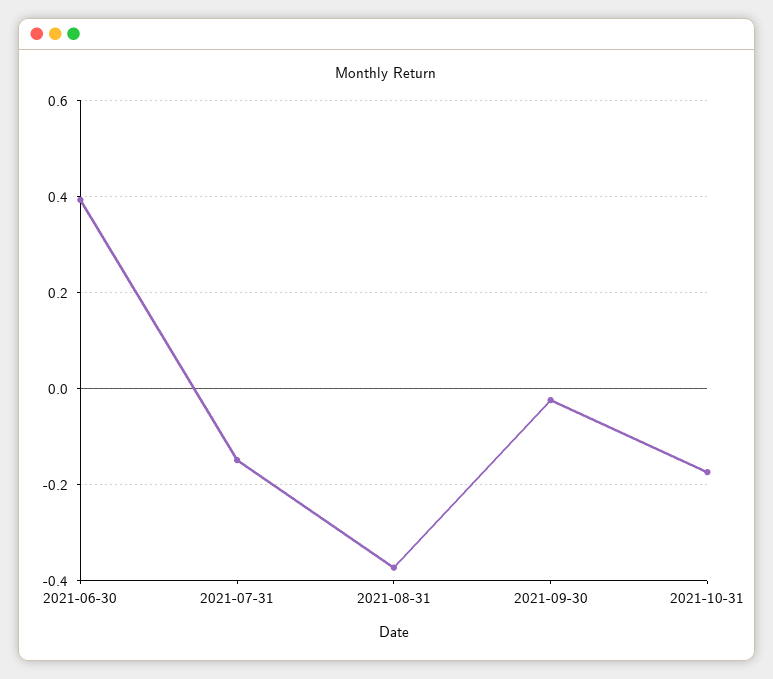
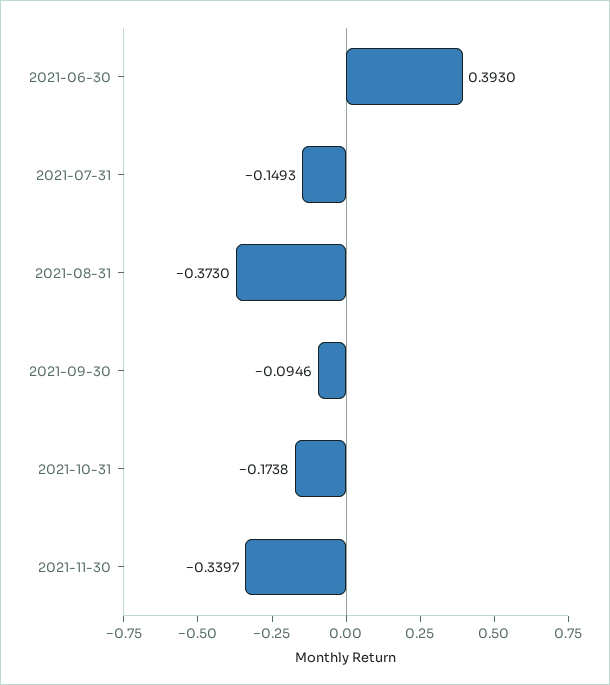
2021-09-30: -0.02 -> -0.0946
2021-11-30: none -> -0.3397

